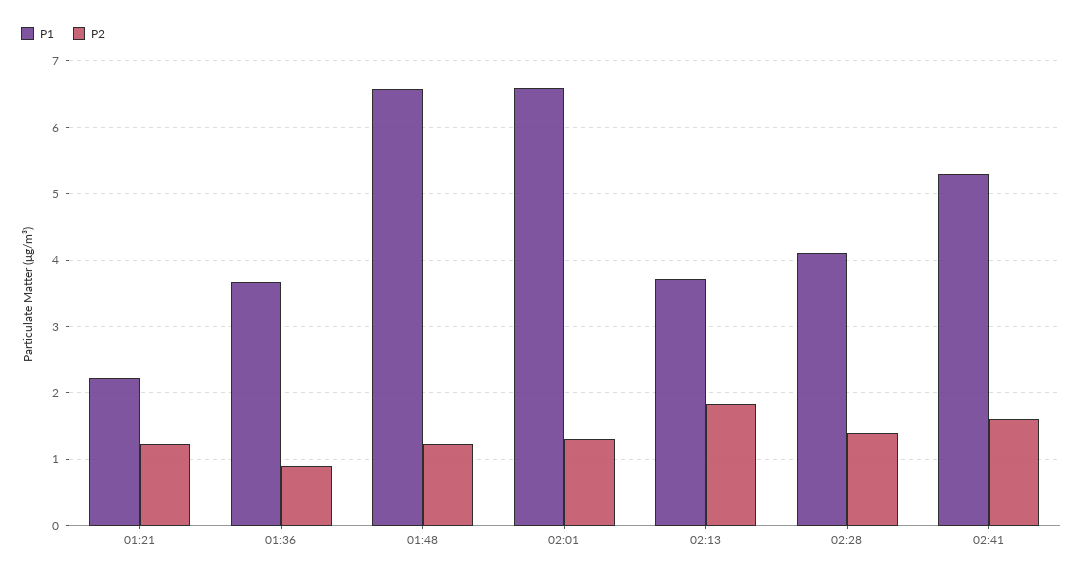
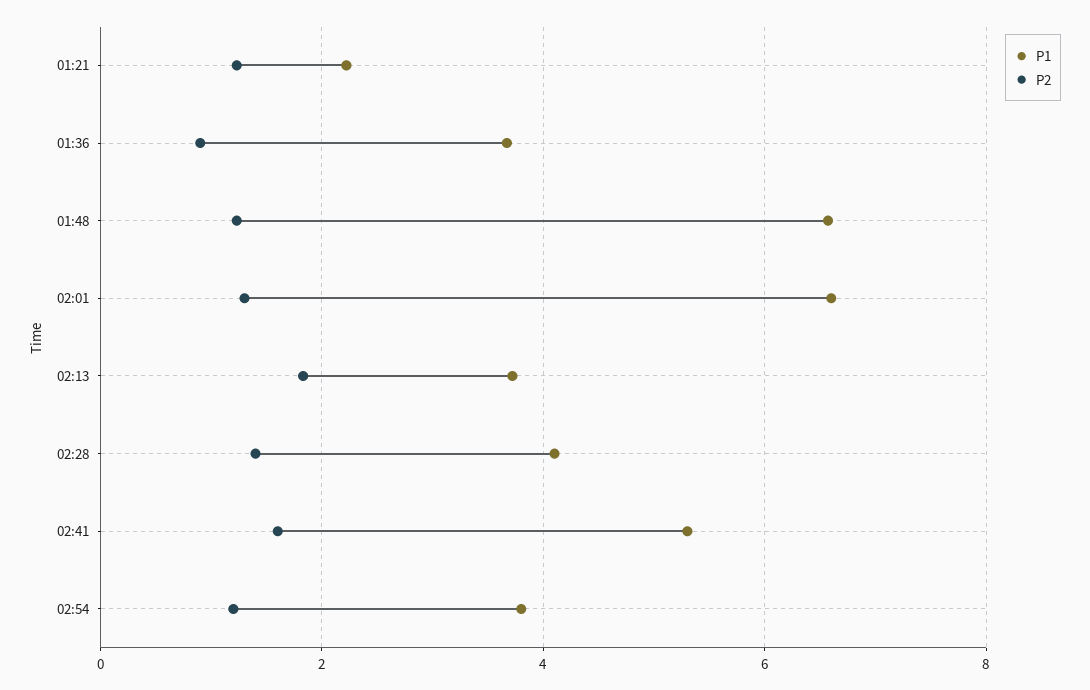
P1, 02:54: none -> 3.8
P2, 02:54: none -> 1.2

